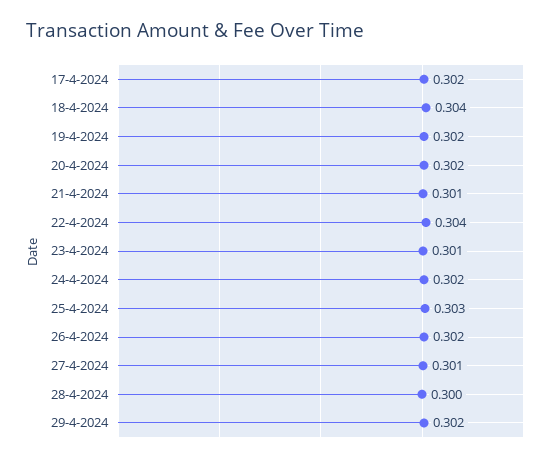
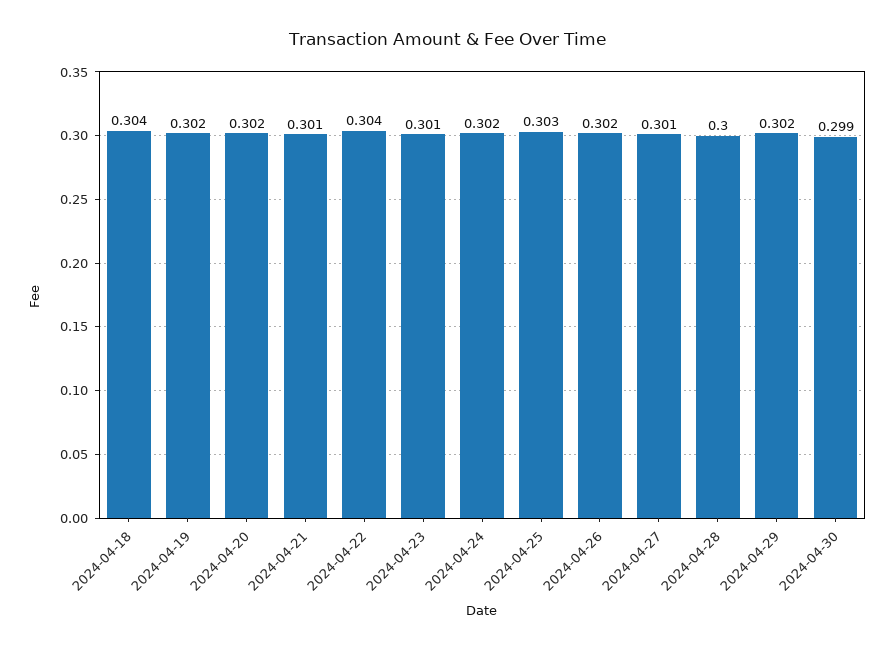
17-4-2024: 0.302 -> none
2024-04-30: none -> 0.299

